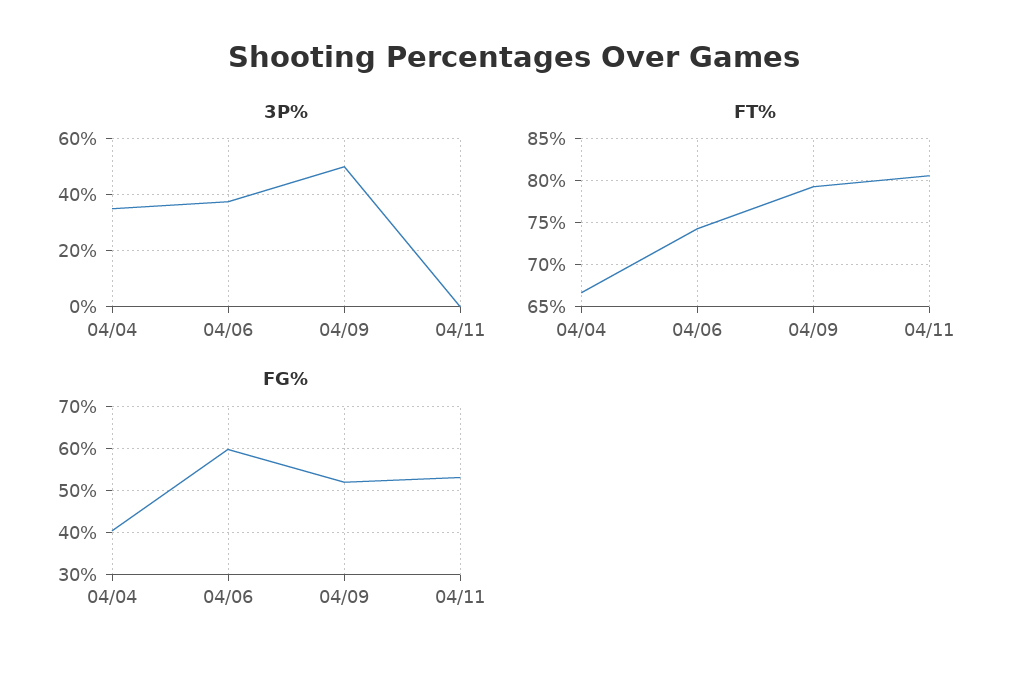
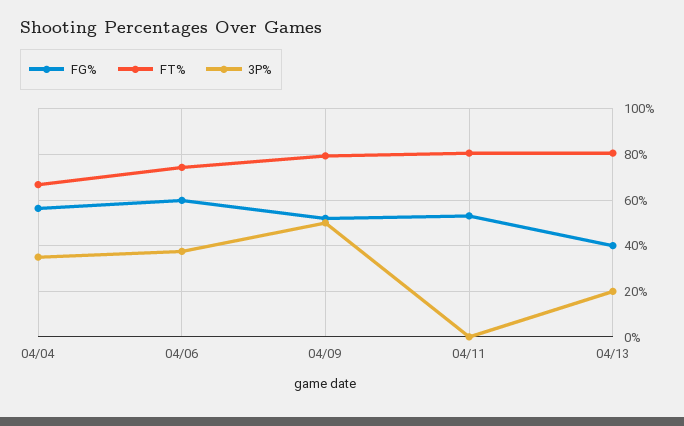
FG%, 04/04: 40 -> 55
FG%, 04/13: none -> 40
FT%, 04/13: none -> 80
3P%, 04/13: none -> 20

